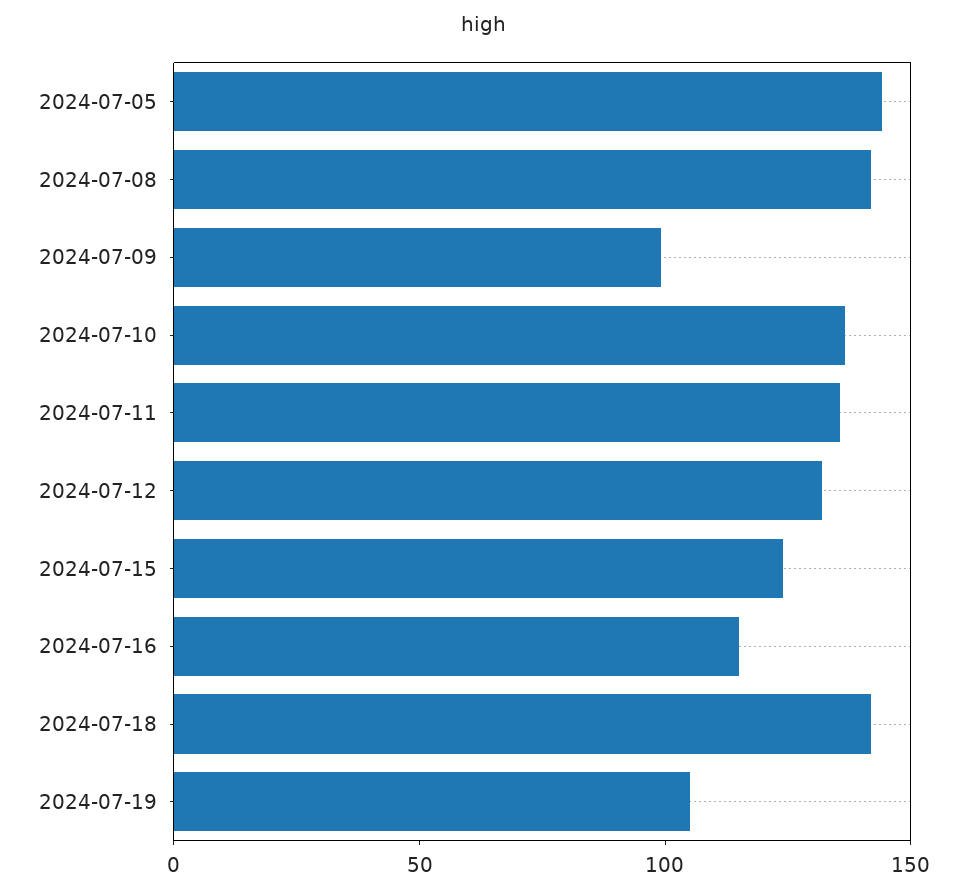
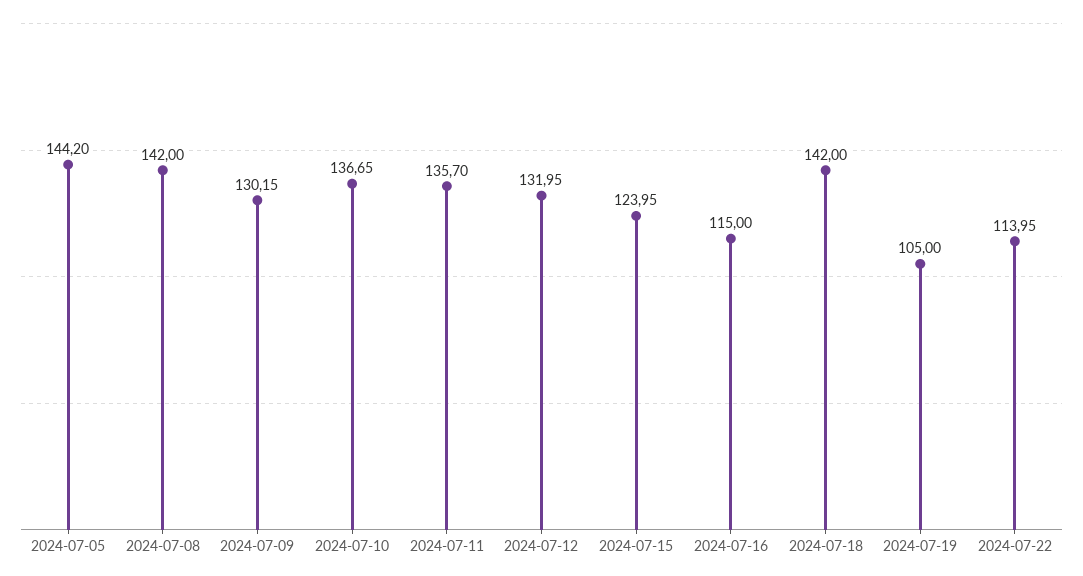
2024-07-09: 100 -> 130.15
2024-07-22: none -> 113.95

